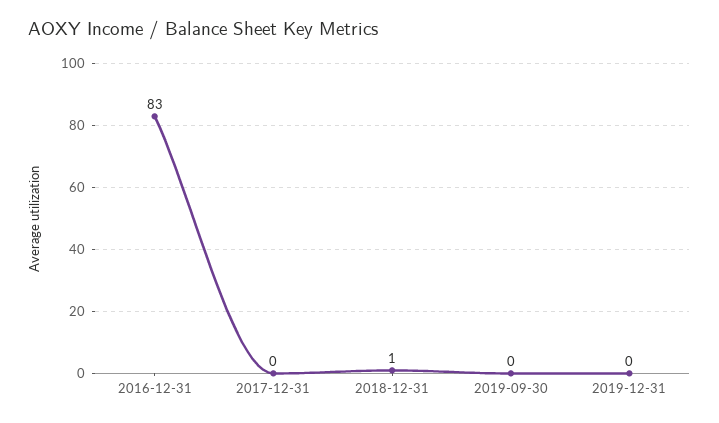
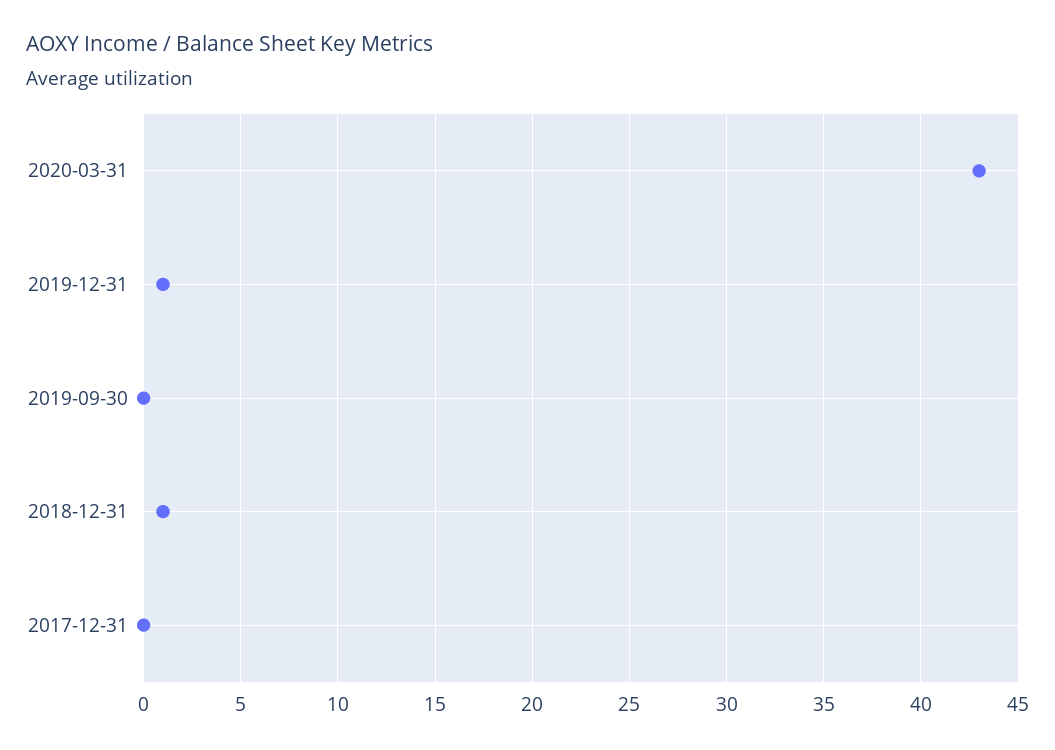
2016-12-31: 83 -> none
2019-12-31: 0 -> 1
2020-03-31: none -> 43

